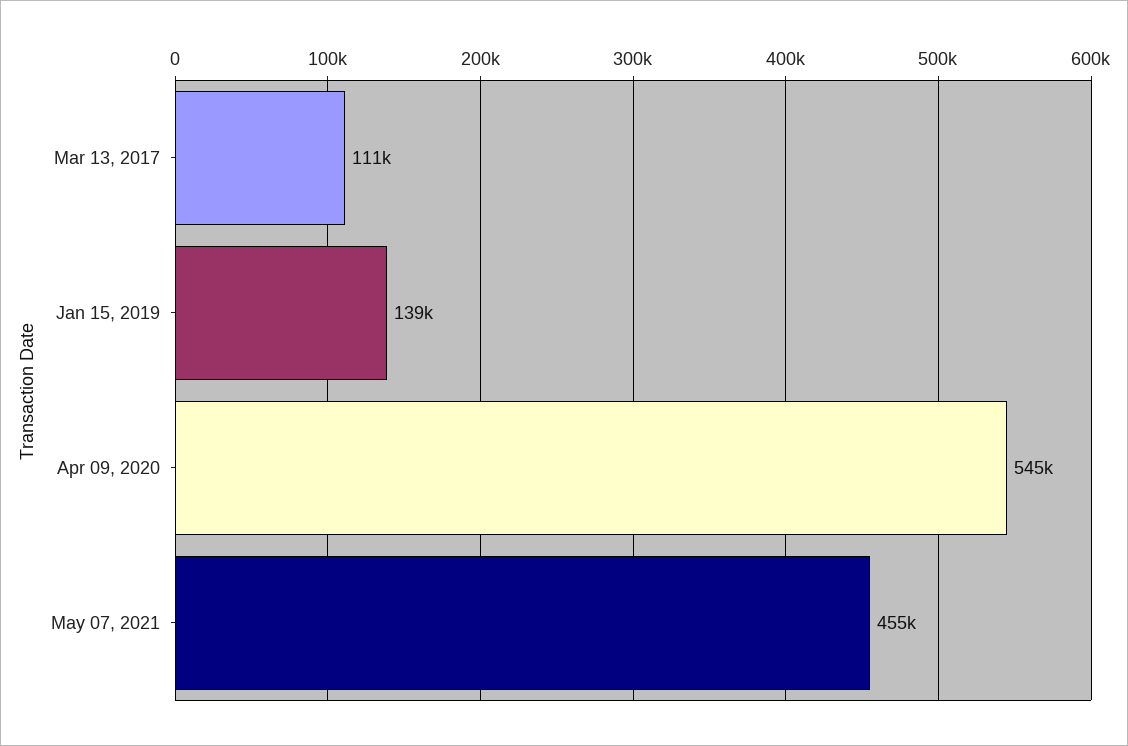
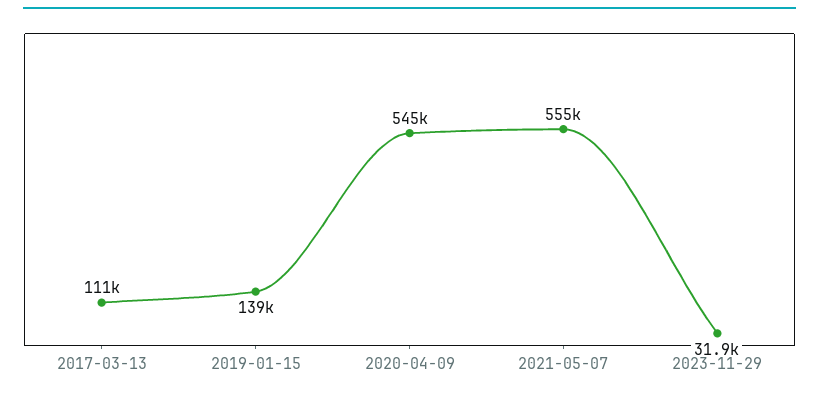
May 07, 2021: 455000 -> 555000
2023-11-29: none -> 31900

